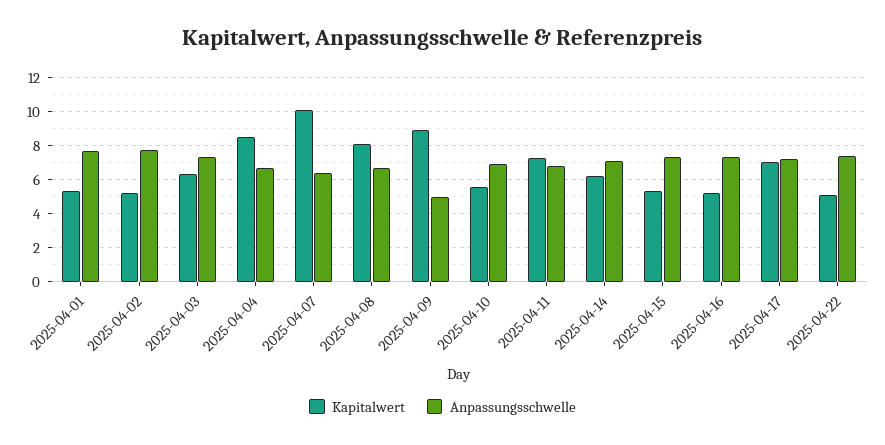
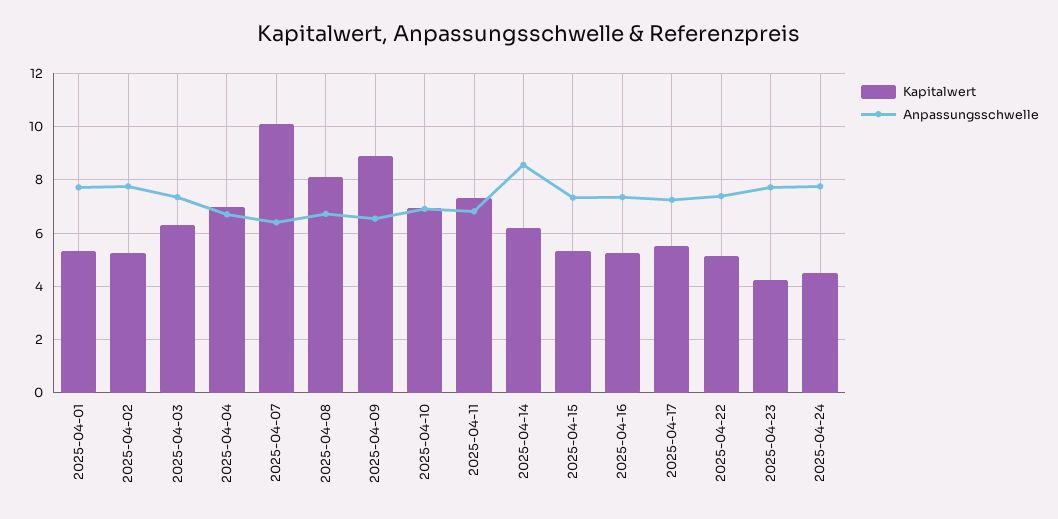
Kapitalwert, 2025-04-04: 8.5 -> 7
Anpassungsschwelle, 2025-04-09: 5 -> 6.5
Kapitalwert, 2025-04-10: 5.5 -> 7
Anpassungsschwelle, 2025-04-14: 7 -> 8.5
Kapitalwert, 2025-04-17: 7 -> 5.5
Kapitalwert, 2025-04-23: none -> 4.25
Anpassungsschwelle, 2025-04-23: none -> 7.75
Kapitalwert, 2025-04-24: none -> 4.5
Anpassungsschwelle, 2025-04-24: none -> 7.75

